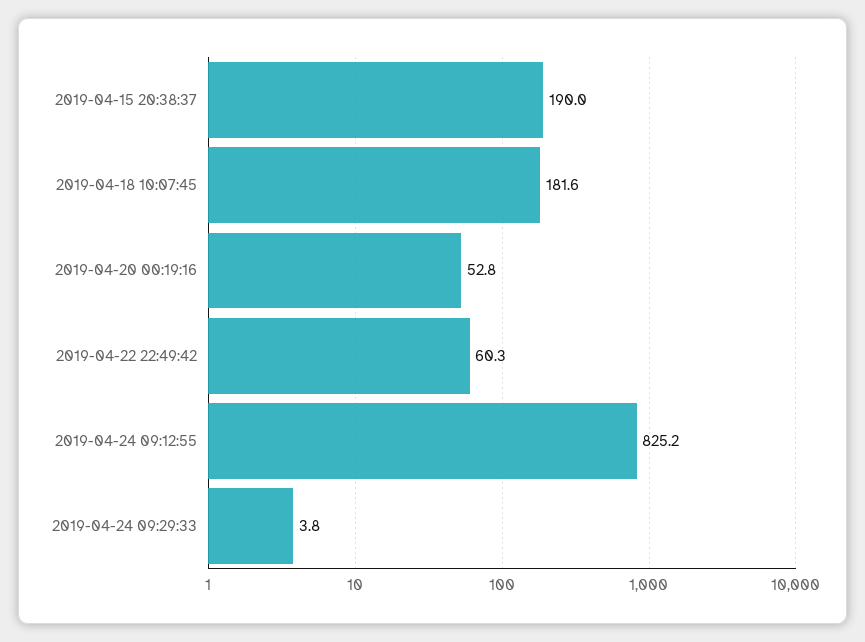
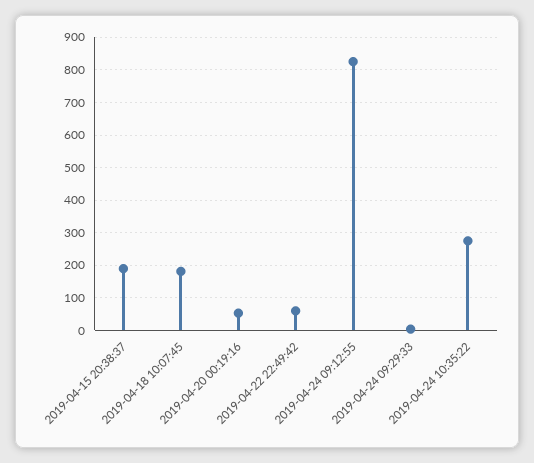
2019-04-24 10:35:22: none -> 280

